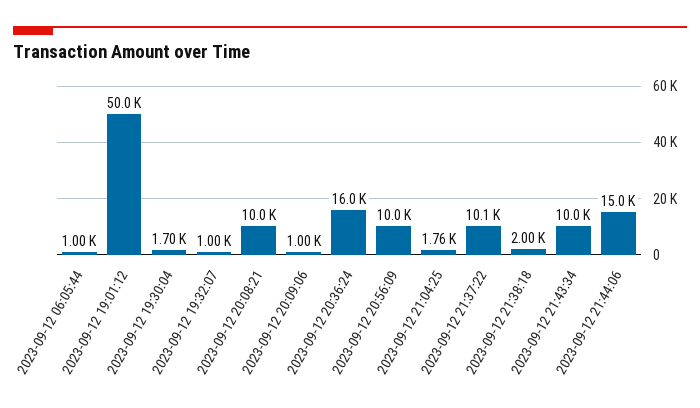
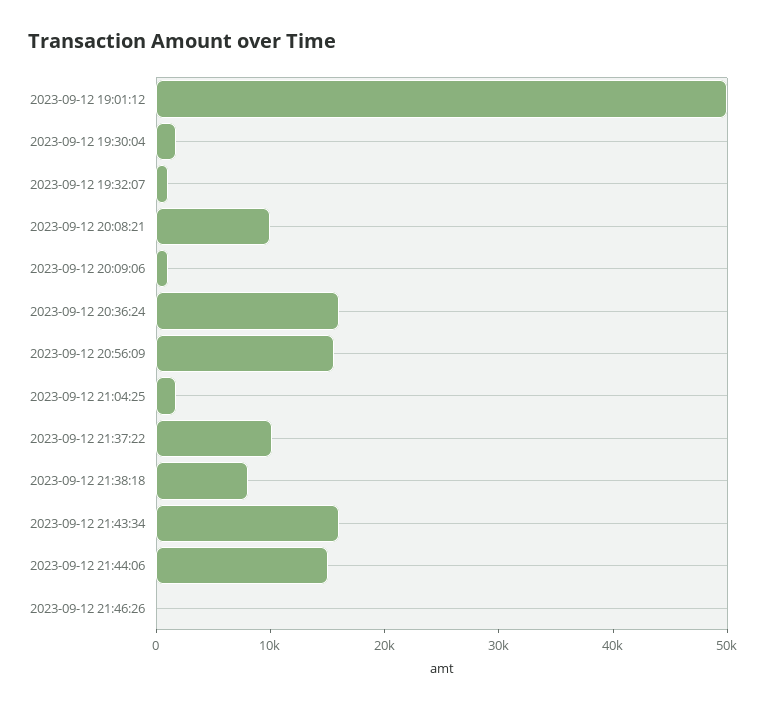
2023-09-12 06:05:44: 1000 -> none
2023-09-12 20:56:09: 10000 -> 16000
2023-09-12 21:38:18: 2000 -> 8000
2023-09-12 21:43:34: 10000 -> 16000
2023-09-12 21:46:26: none -> 0

